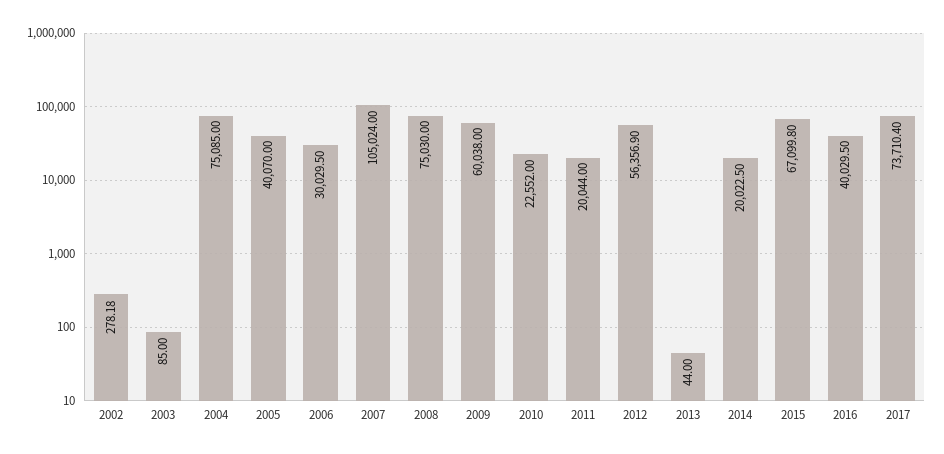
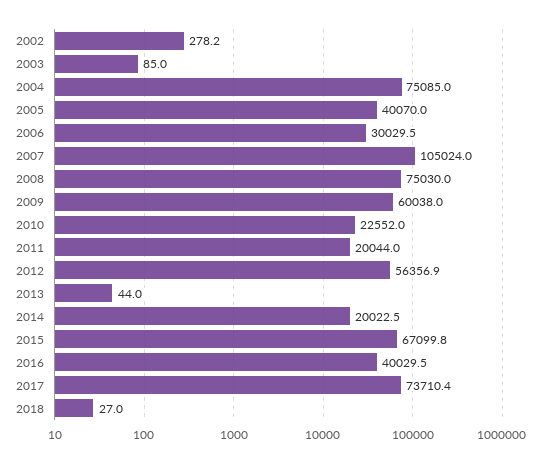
2018: none -> 27

